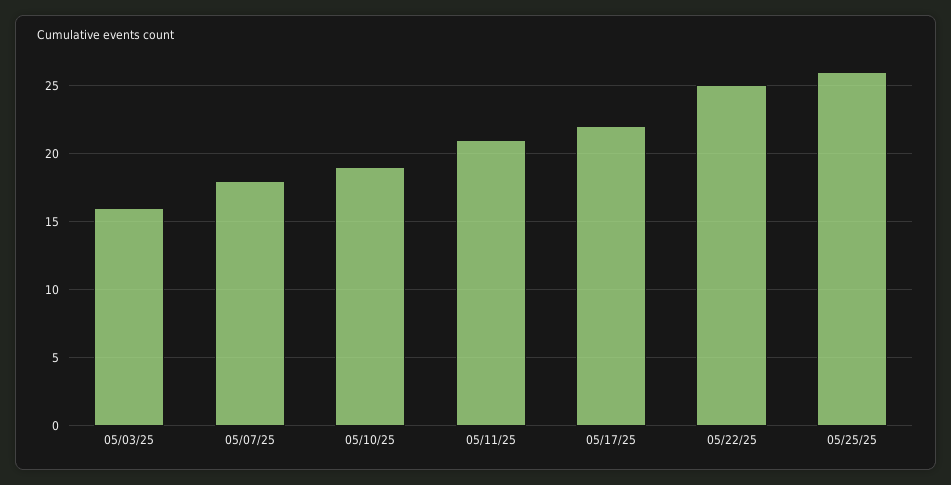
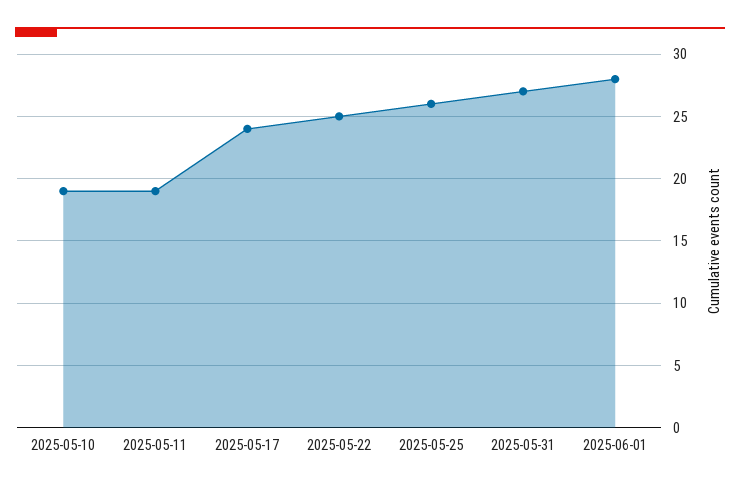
05/03/25: 16 -> none
05/07/25: 18 -> none
05/11/25: 21 -> 19
05/17/25: 22 -> 24
2025-05-31: none -> 27
2025-06-01: none -> 28

